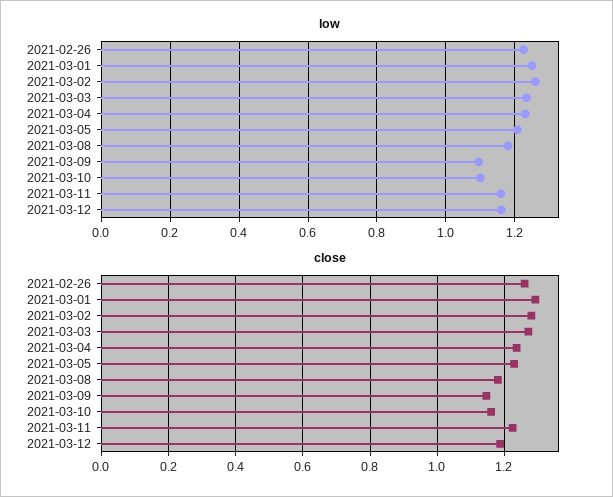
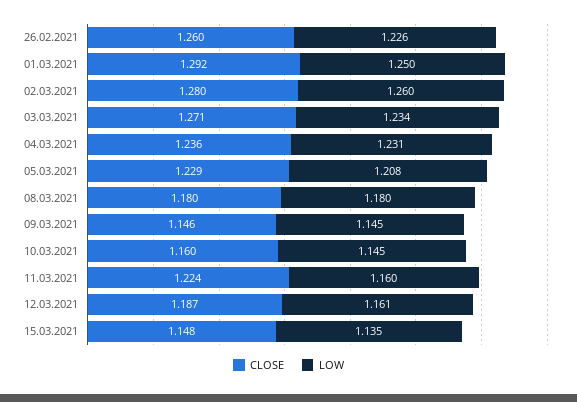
low, 2021-03-09: 1.1 -> 1.145
low, 2021-03-10: 1.1 -> 1.145
close, 15.03.2021: none -> 1.148
low, 15.03.2021: none -> 1.135

